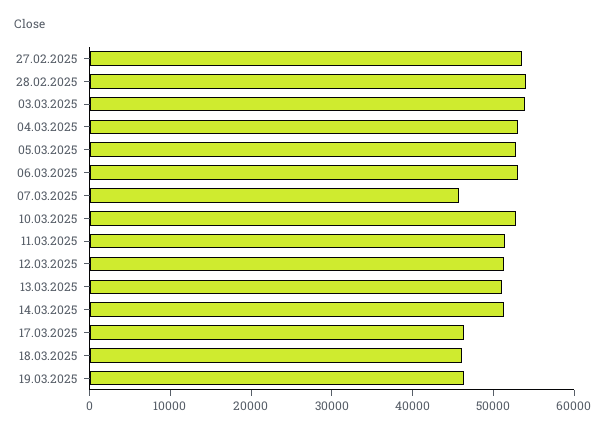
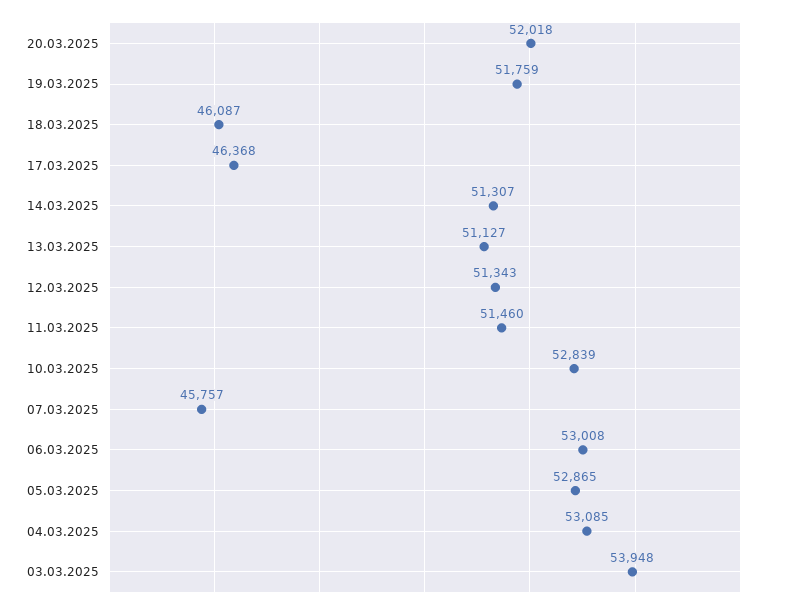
27.02.2025: 54000 -> none
28.02.2025: 54000 -> none
19.03.2025: 46000 -> 51759
20.03.2025: none -> 52018

